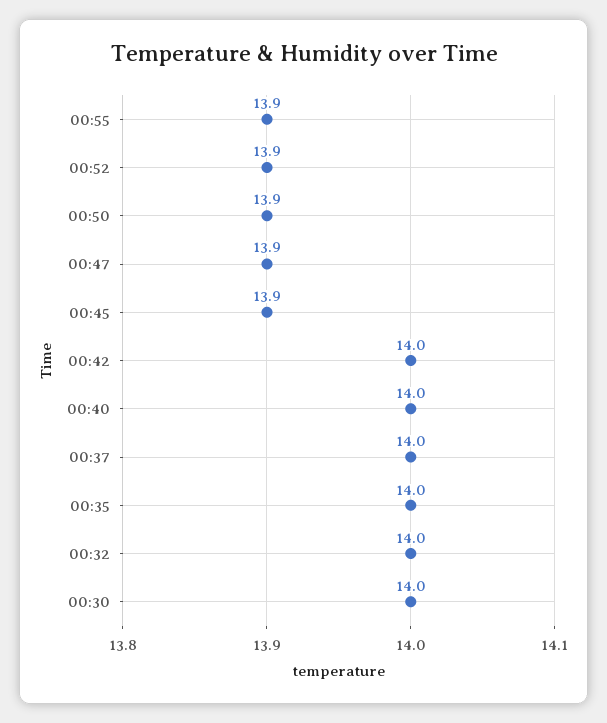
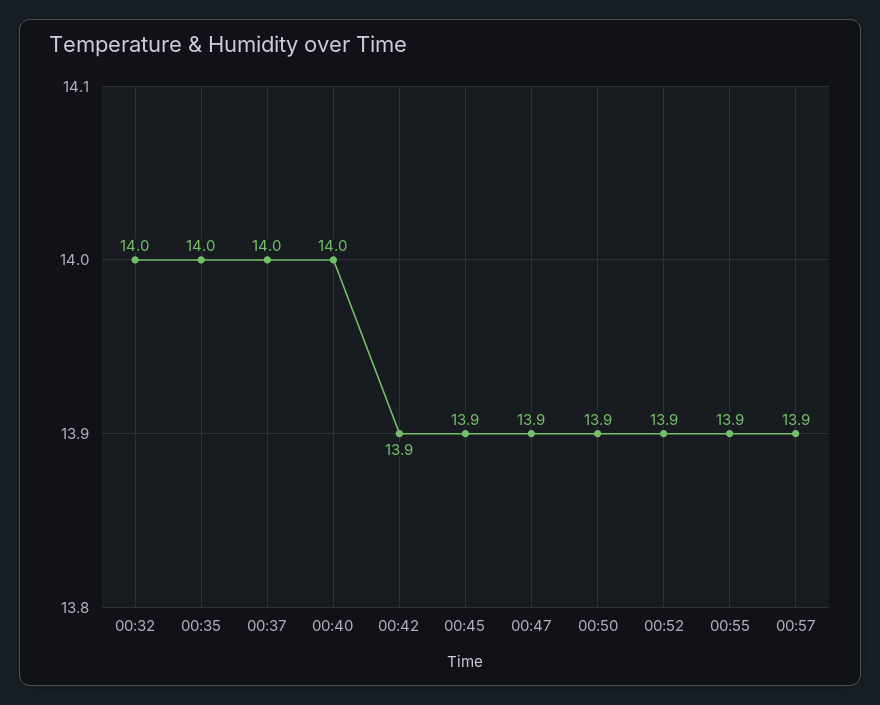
00:42: 14 -> 13.9
00:30: 14 -> none
00:57: none -> 13.9

